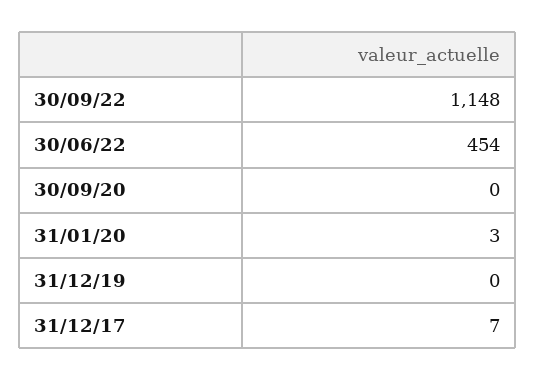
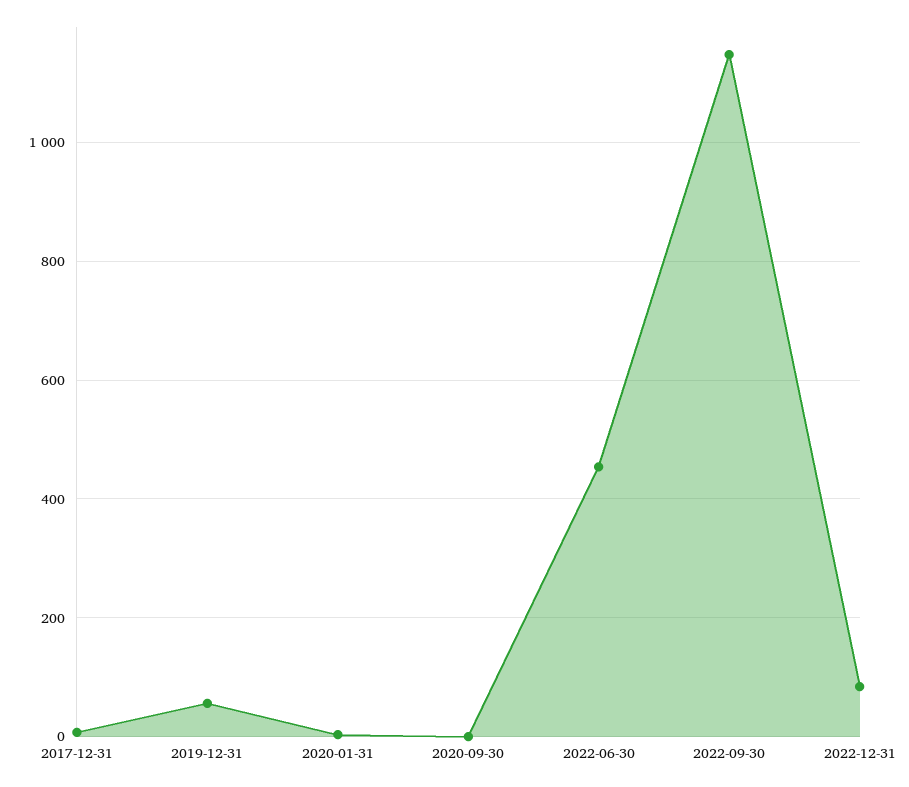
31/12/19: 0 -> 60
2022-12-31: none -> 80

